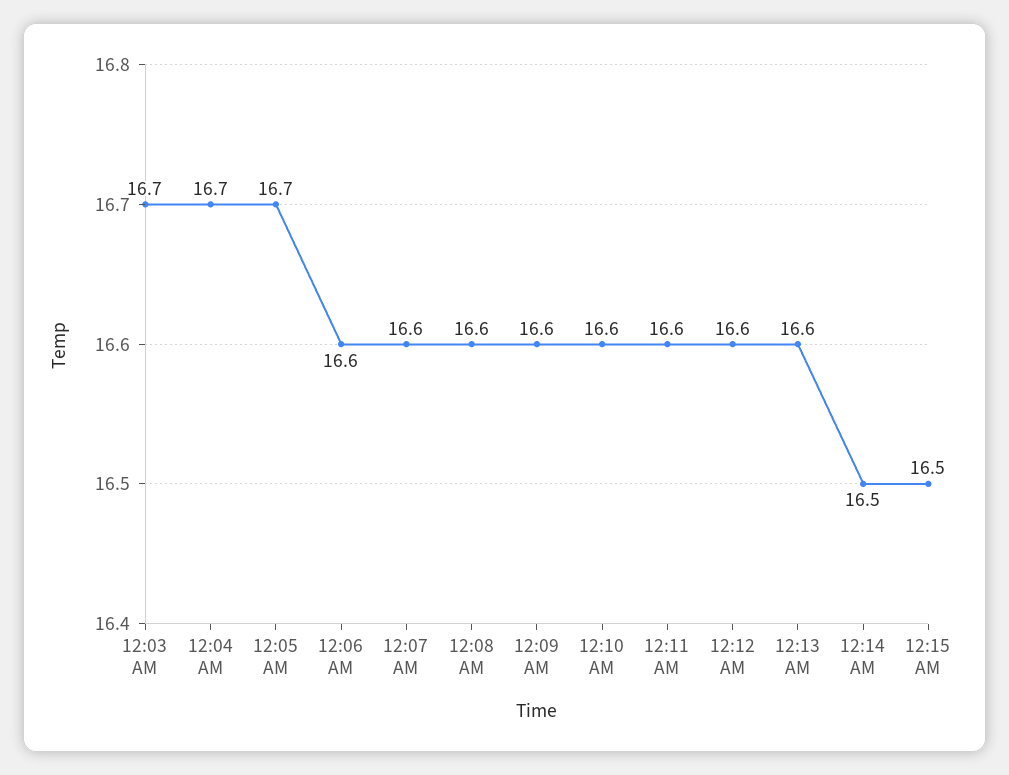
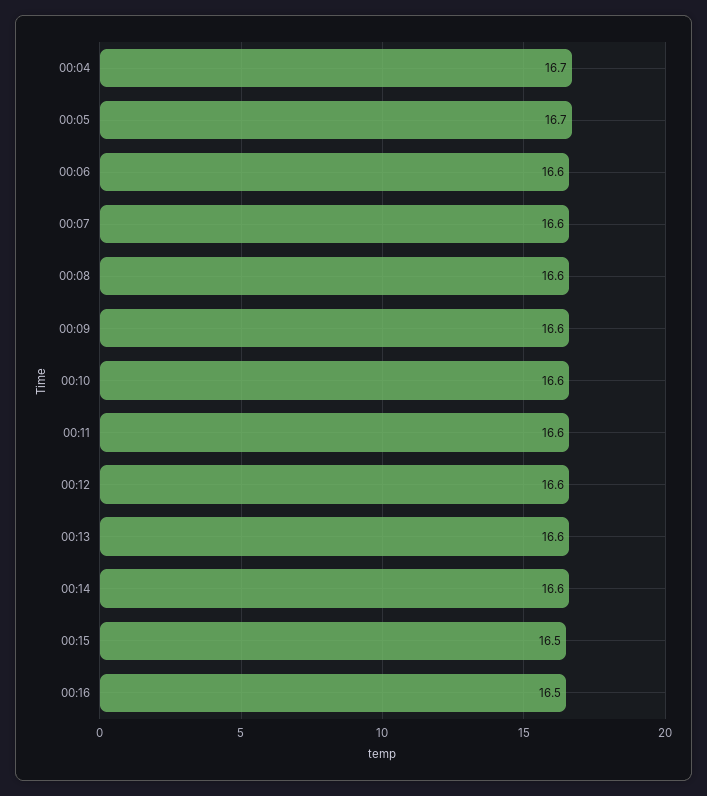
12:03 AM: 16.7 -> none
12:14 AM: 16.5 -> 16.6
00:16: none -> 16.5

